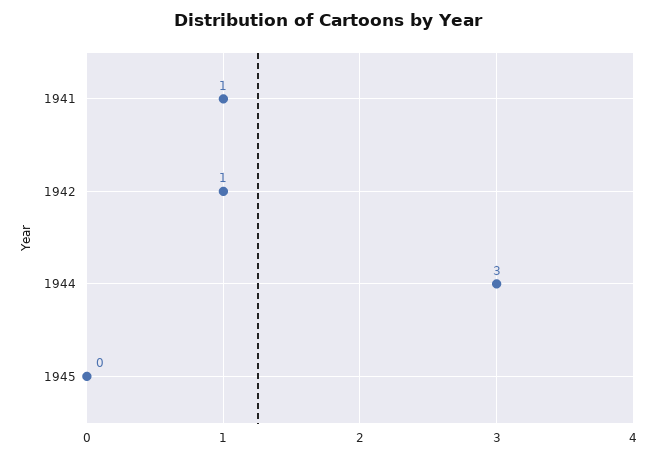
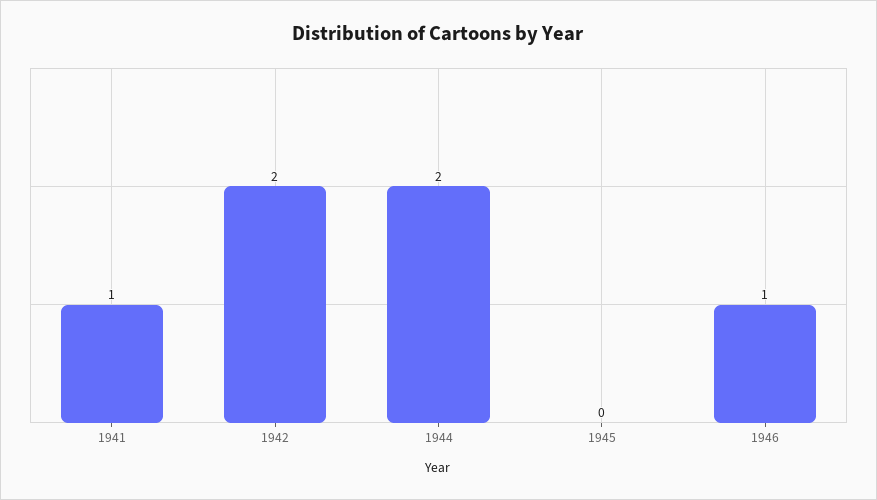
1942: 1 -> 2
1944: 3 -> 2
1946: none -> 1

